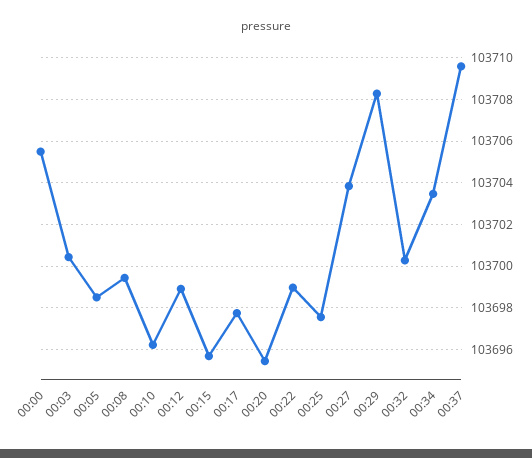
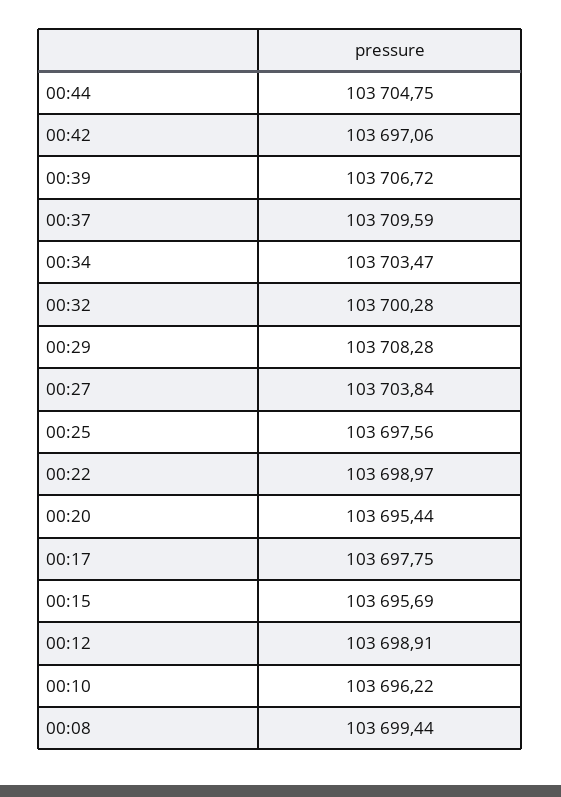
00:00: 103705.5 -> none
00:03: 103700.5 -> none
00:05: 103698.5 -> none
00:44: none -> 103704.75
00:42: none -> 103697.06
00:39: none -> 103706.72

